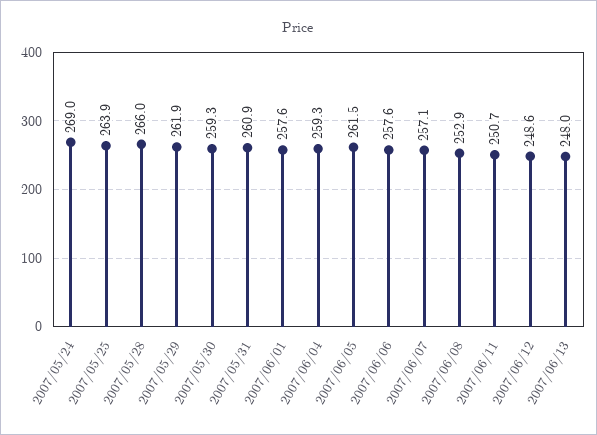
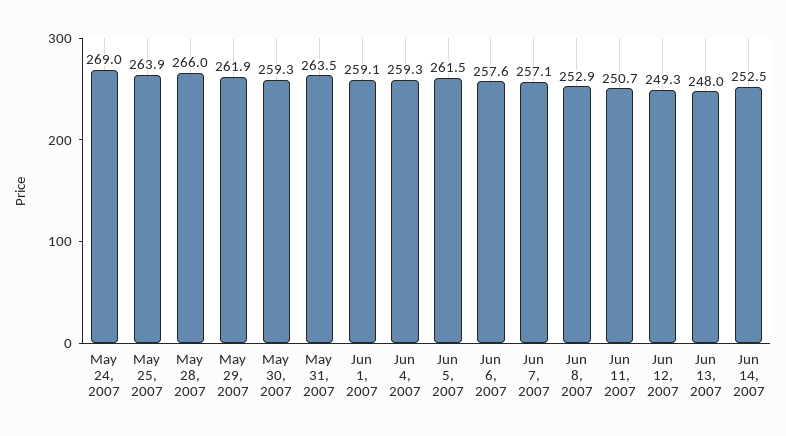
2007/05/31: 260.9 -> 263.5
2007/06/01: 257.6 -> 259.1
2007/06/12: 248.6 -> 249.3
Jun 14, 2007: none -> 252.5

